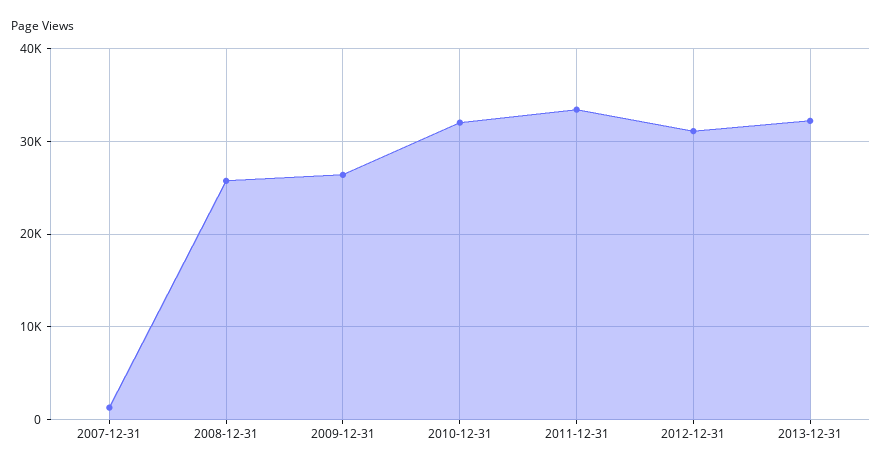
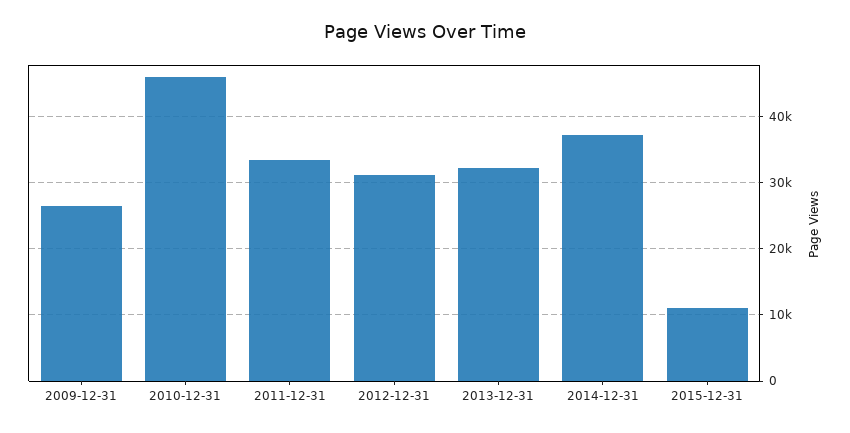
2007-12-31: 1000 -> none
2008-12-31: 26000 -> none
2010-12-31: 32000 -> 46000
2014-12-31: none -> 37000
2015-12-31: none -> 11000

